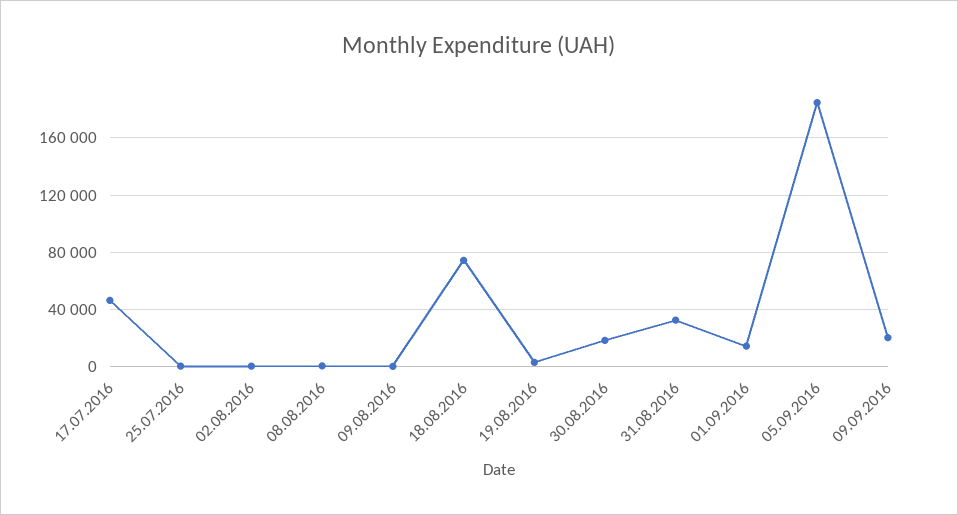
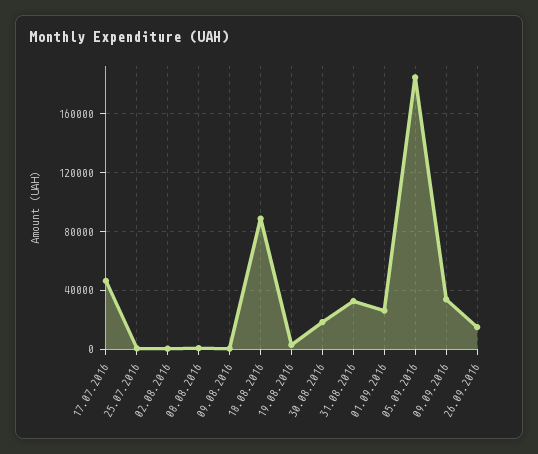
18.08.2016: 75000 -> 90000
01.09.2016: 15000 -> 25000
09.09.2016: 20000 -> 35000
26.09.2016: none -> 15000

